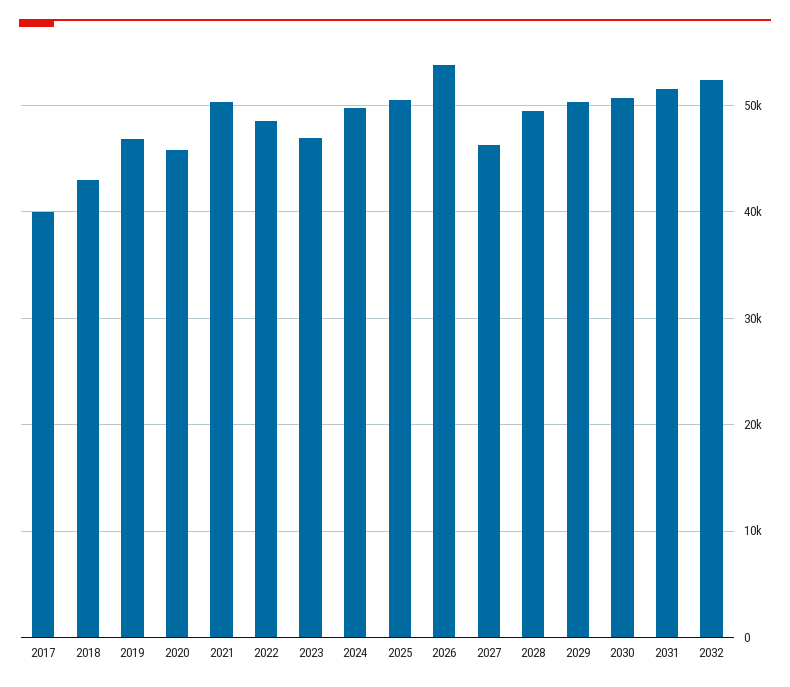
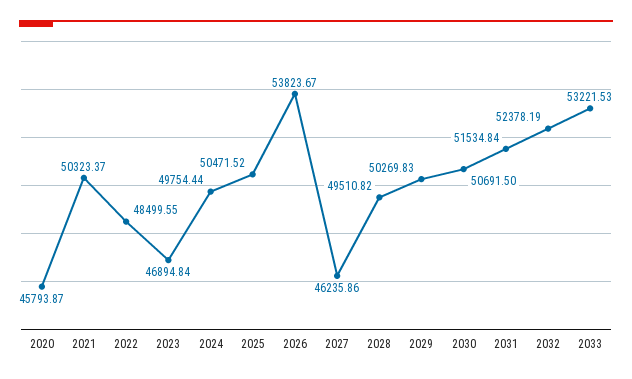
2017: 40000 -> none
2018: 43000 -> none
2019: 47000 -> none
2033: none -> 53221.53

